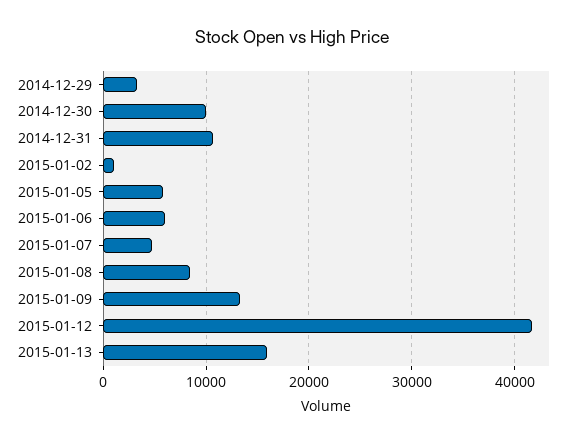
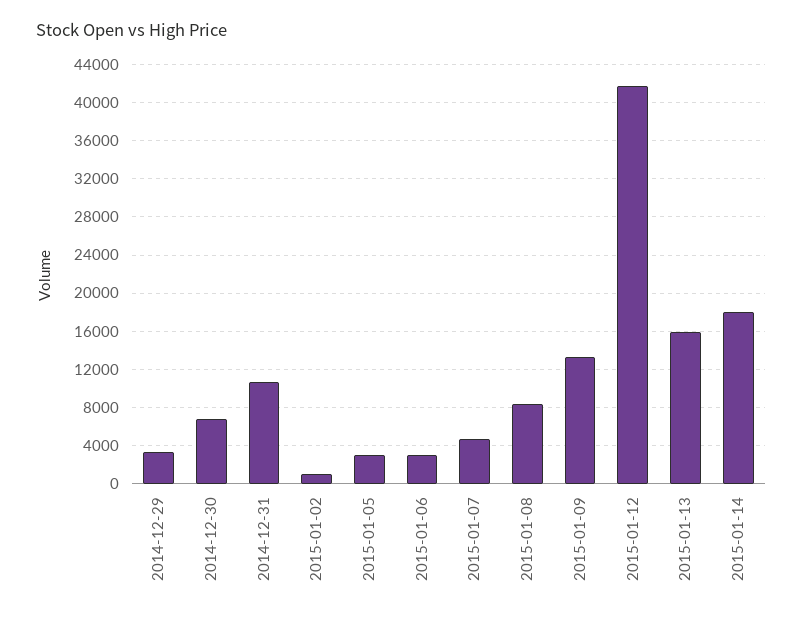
2014-12-30: 10000 -> 7000
2015-01-05: 6000 -> 3000
2015-01-06: 6000 -> 3000
2015-01-14: none -> 18000

